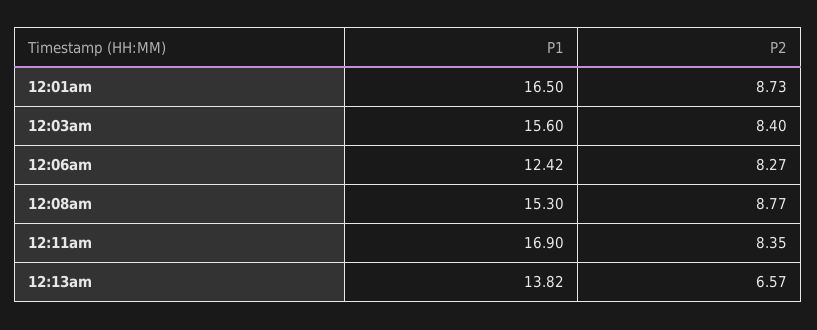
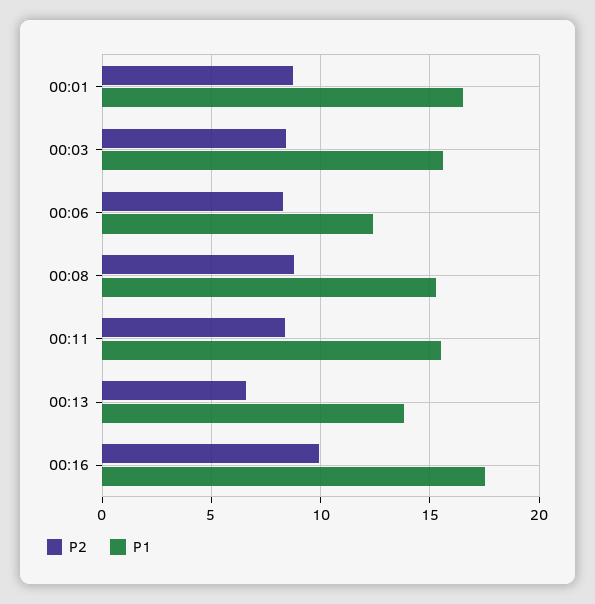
P1, 12:11am: 16.9 -> 15.5
P2, 00:16: none -> 10
P1, 00:16: none -> 17.5

